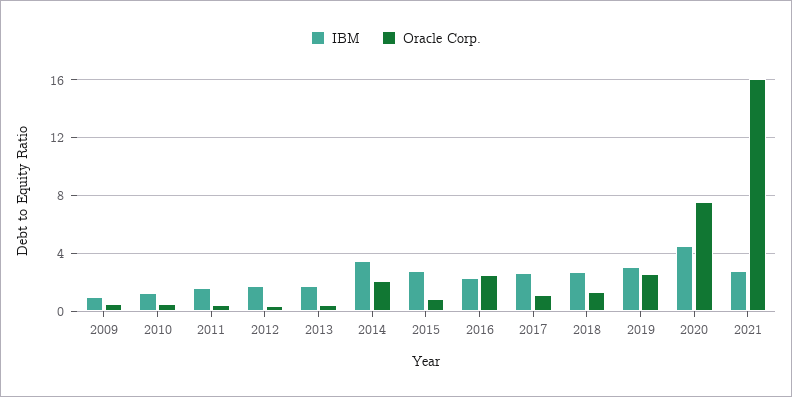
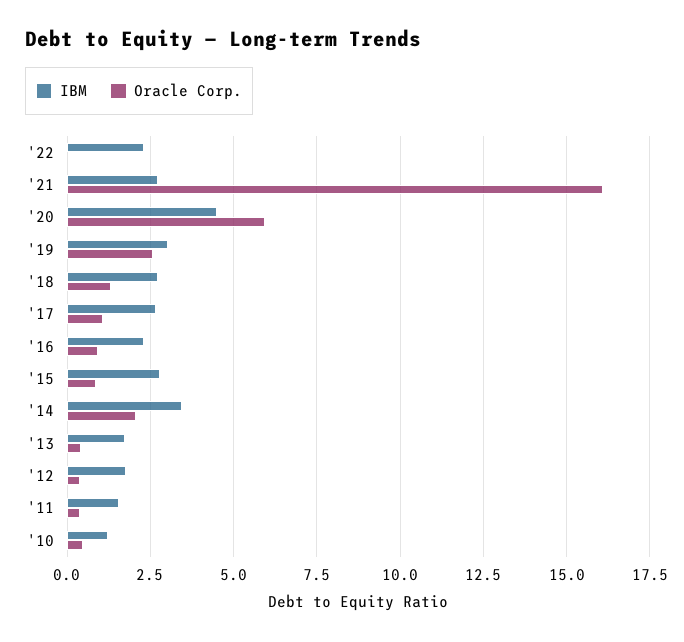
IBM, 2009: 1 -> none
Oracle Corp., 2009: 0.5 -> none
Oracle Corp., 2016: 2.5 -> 1
Oracle Corp., 2020: 7.5 -> 6
IBM, '22: none -> 2.25
Oracle Corp., '22: none -> 0

